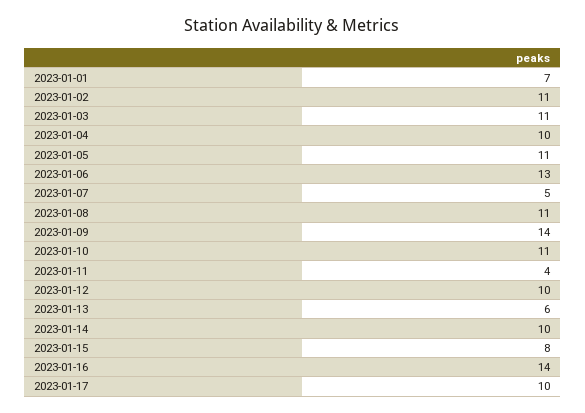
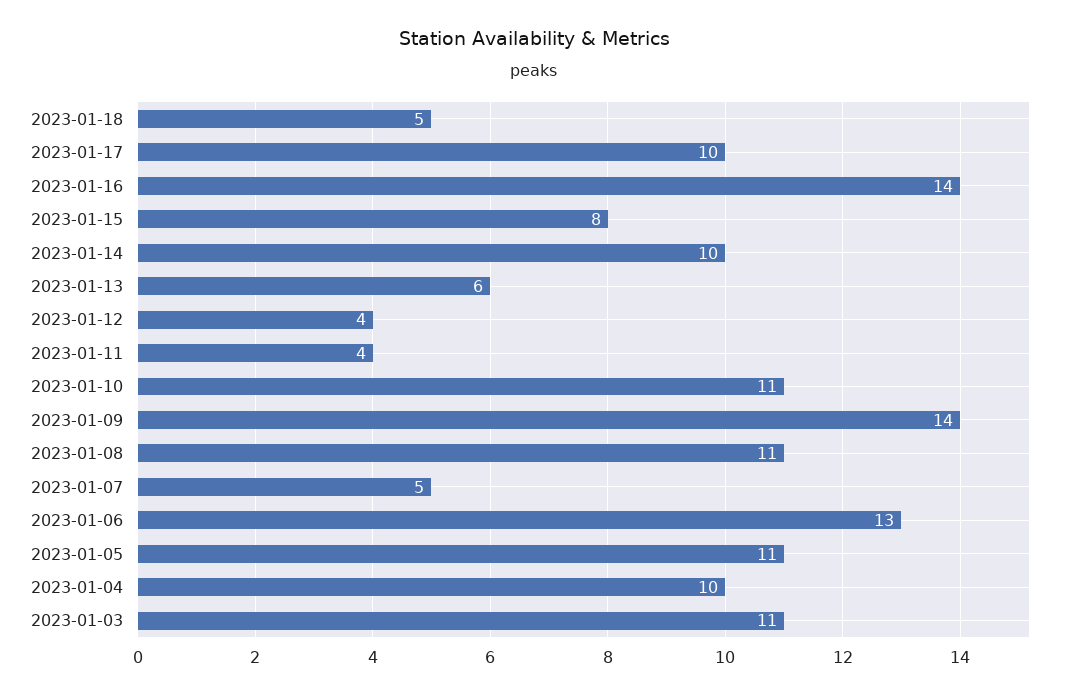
2023-01-01: 7 -> none
2023-01-02: 11 -> none
2023-01-12: 10 -> 4
2023-01-18: none -> 5

